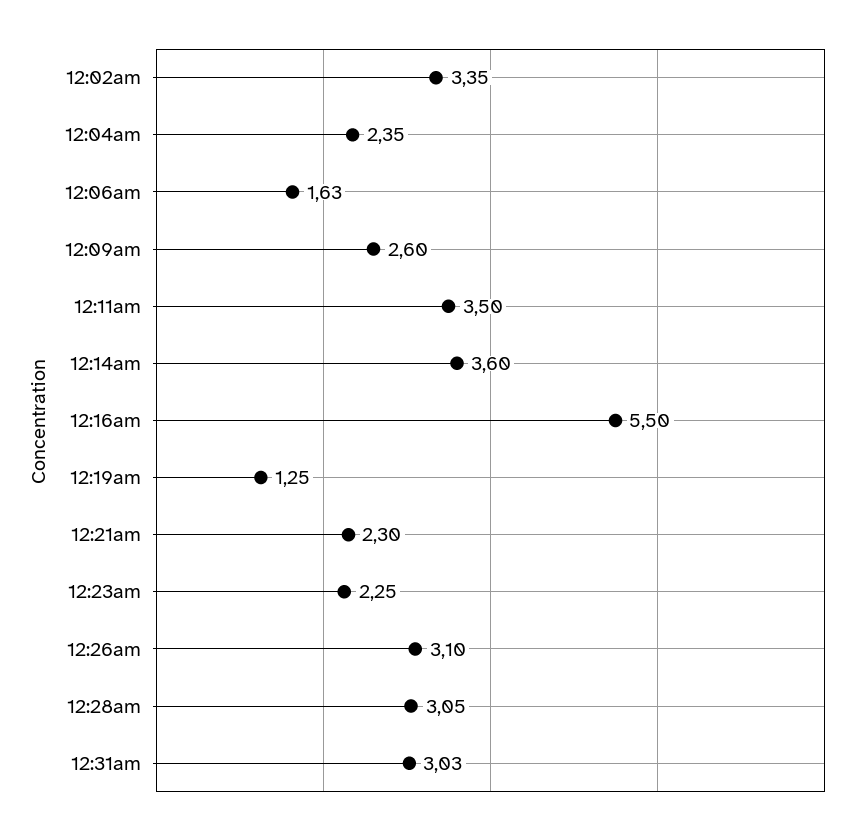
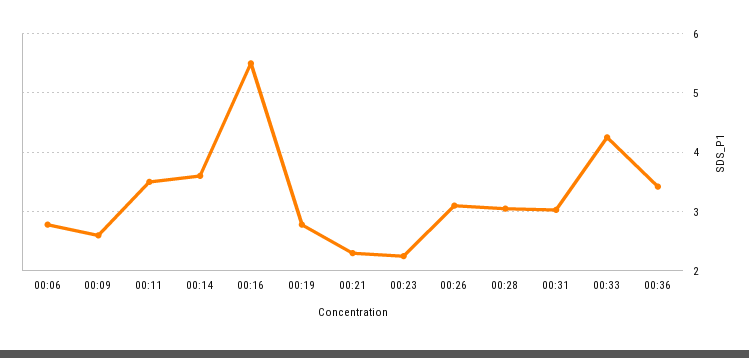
12:02am: 3.35 -> none
12:04am: 2.35 -> none
12:06am: 1.63 -> 2.8
12:19am: 1.25 -> 2.8
00:33: none -> 4.2
00:36: none -> 3.4

